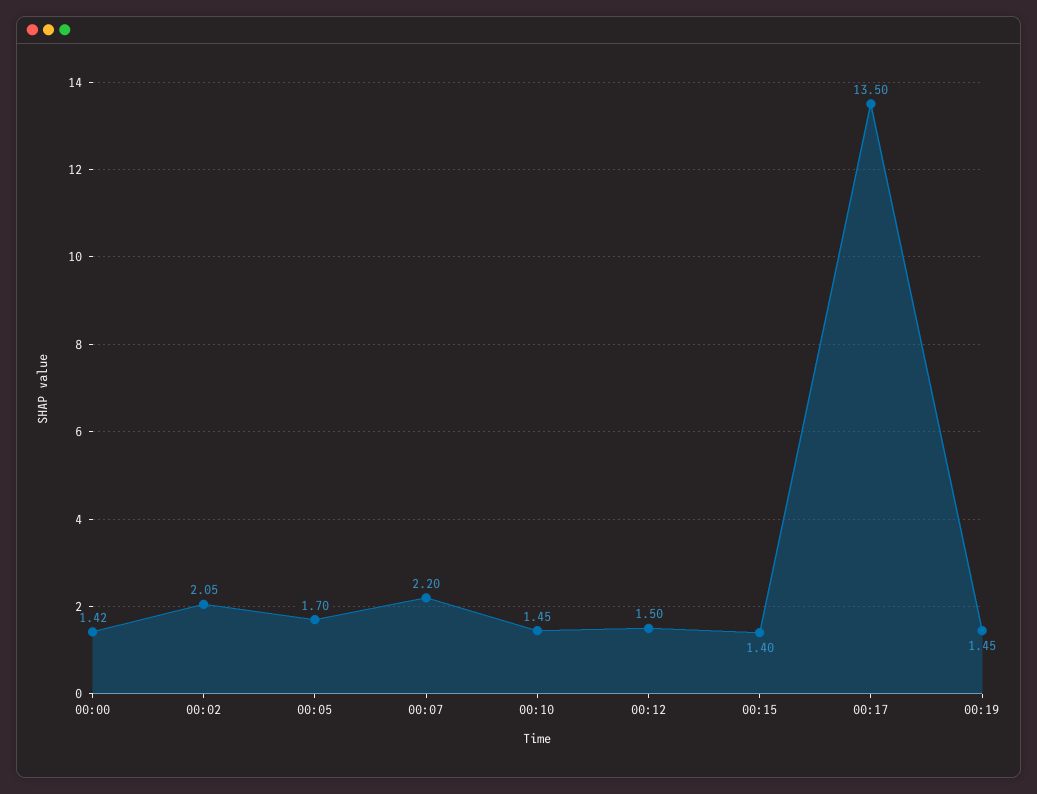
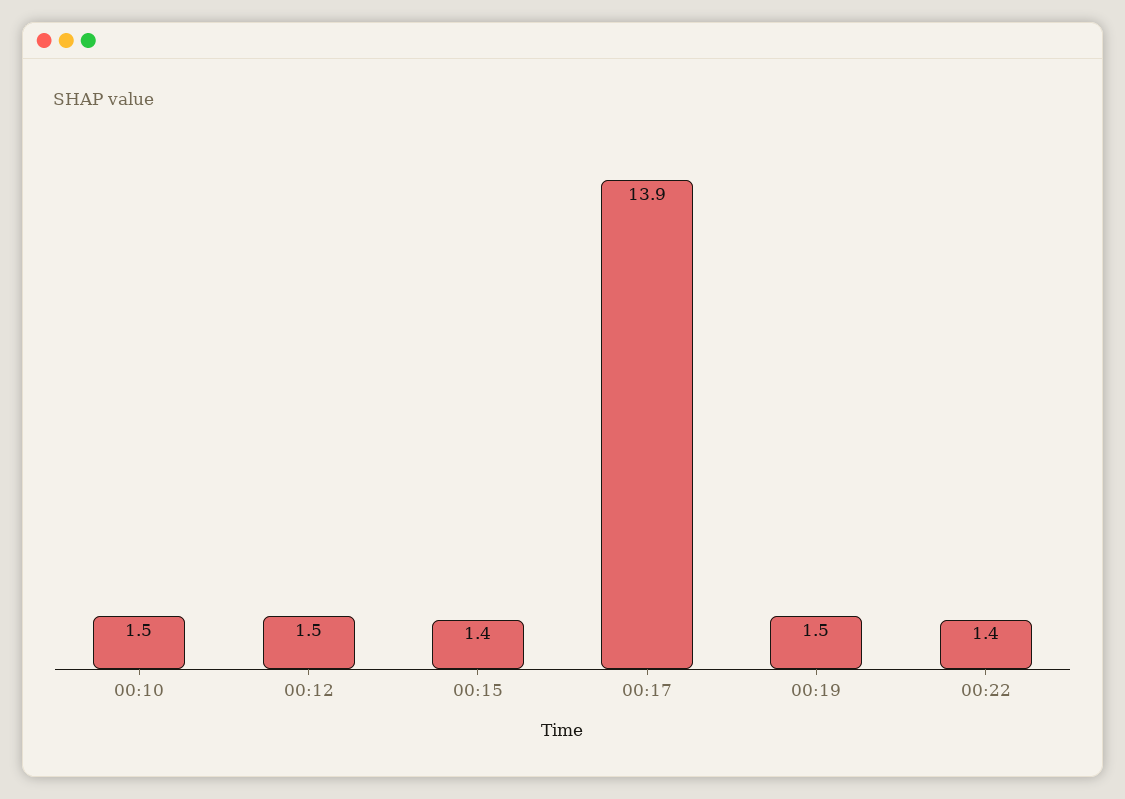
00:00: 1.42 -> none
00:02: 2.05 -> none
00:05: 1.7 -> none
00:07: 2.2 -> none
00:17: 13.5 -> 13.9
00:22: none -> 1.4

